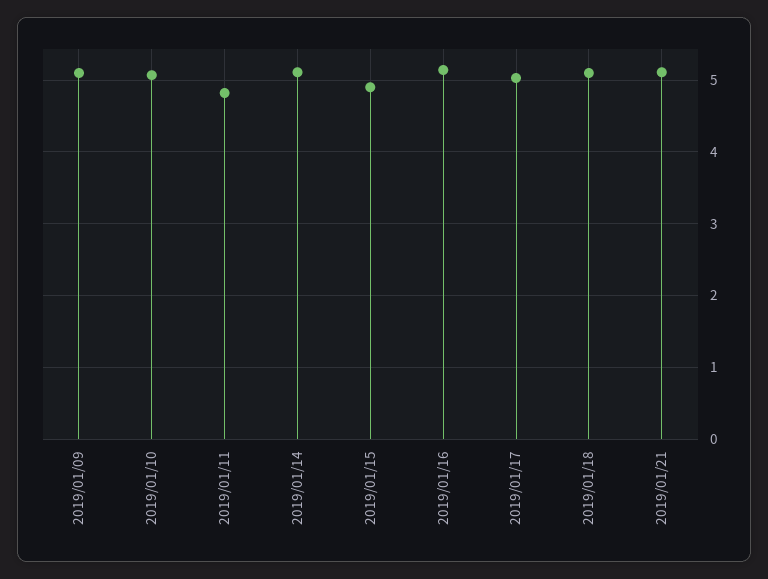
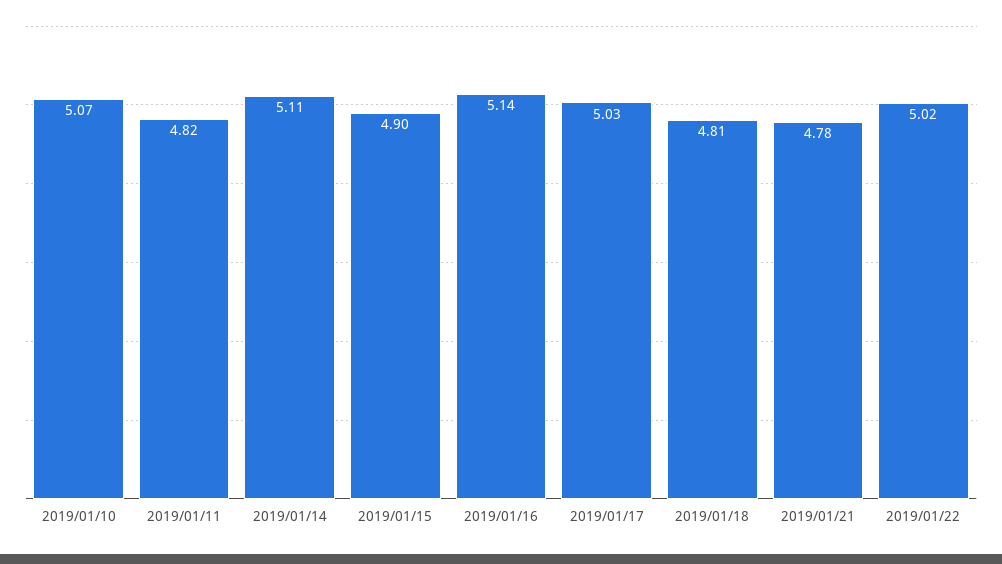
2019/01/09: 5.1 -> none
2019/01/18: 5.1 -> 4.81
2019/01/21: 5.1 -> 4.78
2019/01/22: none -> 5.02

